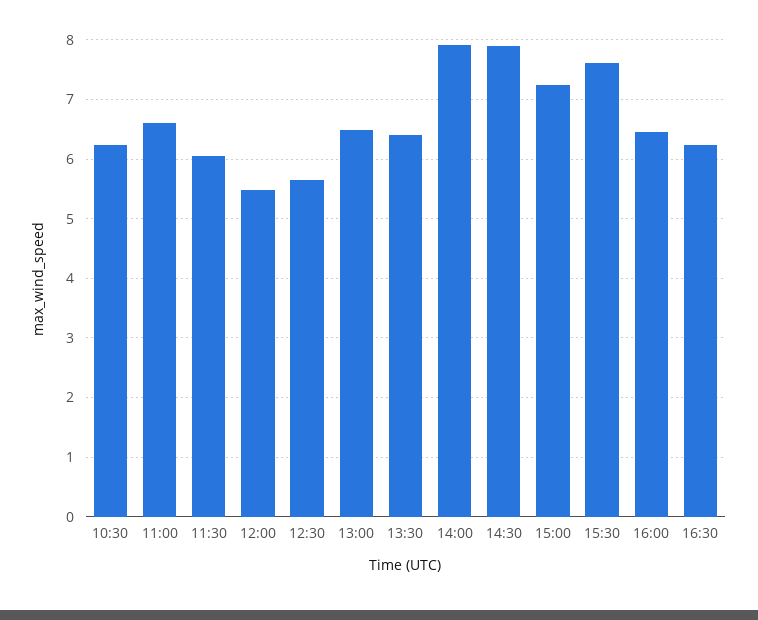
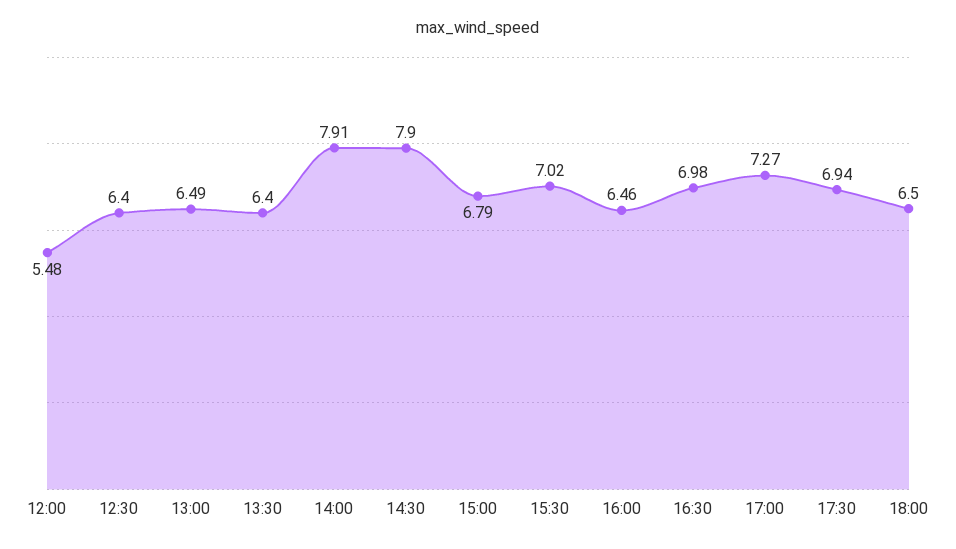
10:30: 6.2 -> none
11:00: 6.6 -> none
11:30: 6 -> none
12:30: 5.6 -> 6.4
15:00: 7.2 -> 6.79
15:30: 7.6 -> 7.02
16:30: 6.2 -> 6.98
17:00: none -> 7.27
17:30: none -> 6.94
18:00: none -> 6.5

